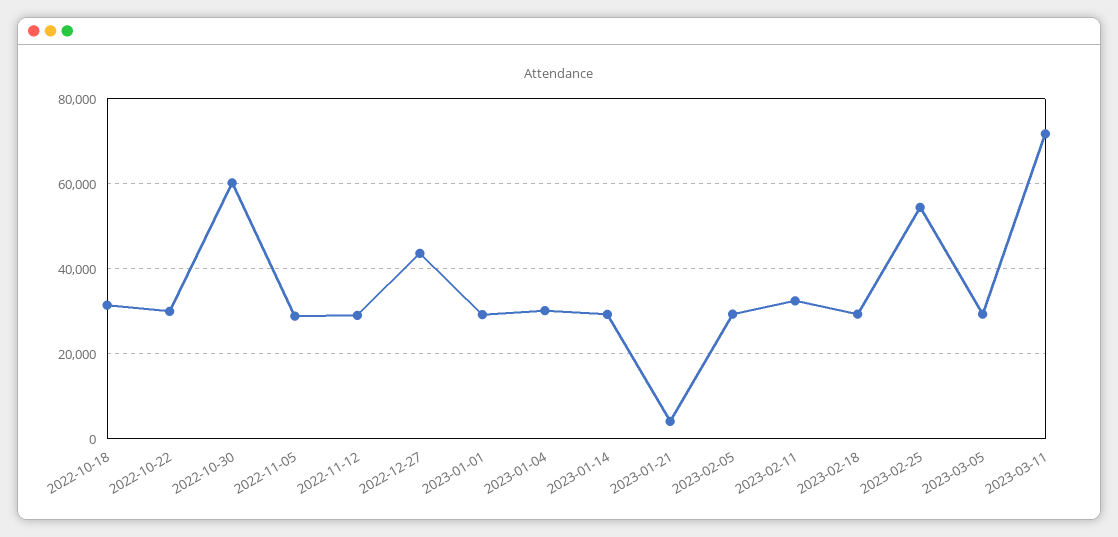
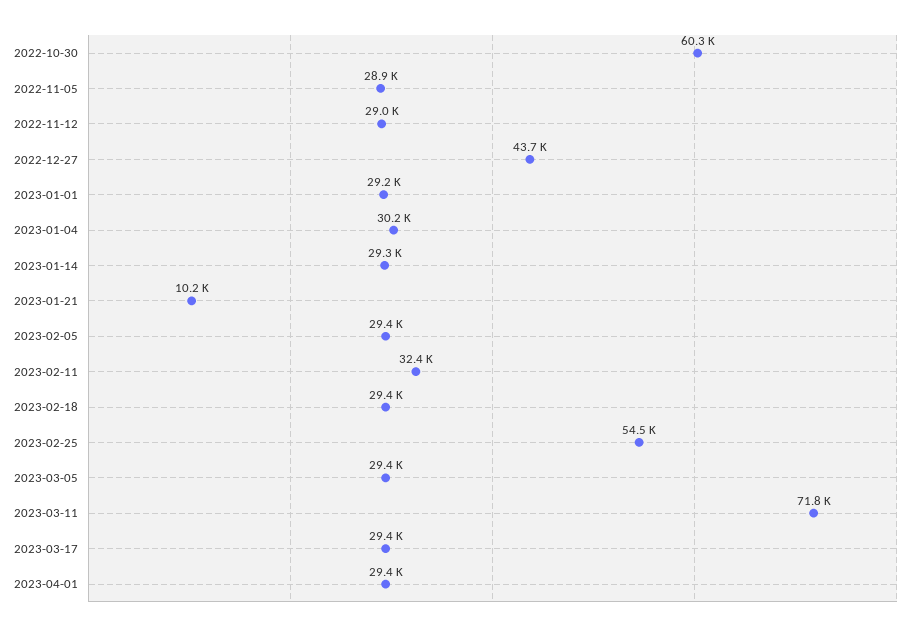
2022-10-18: 32000 -> none
2022-10-22: 30000 -> none
2023-01-21: 4000 -> 10200
2023-03-17: none -> 29400
2023-04-01: none -> 29400

